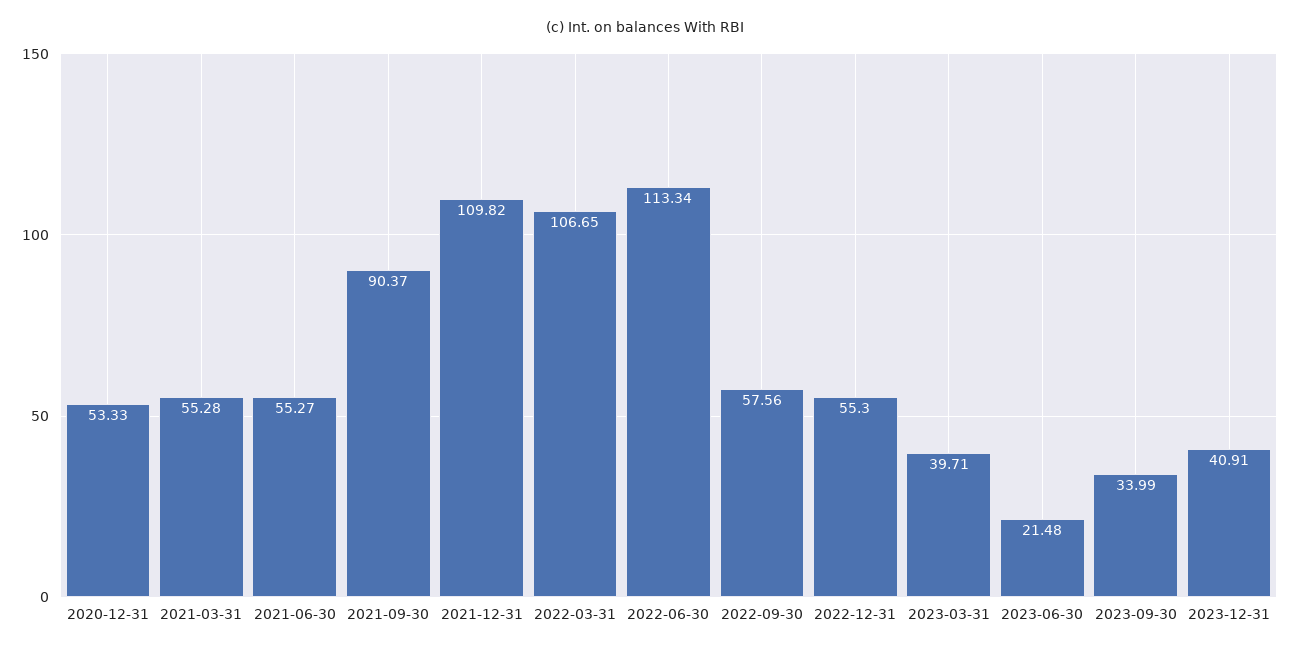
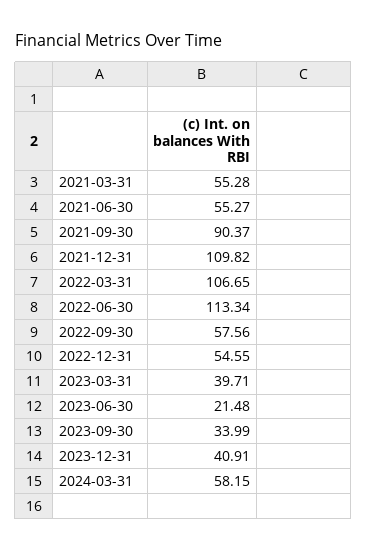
2020-12-31: 53.33 -> none
2022-12-31: 55.3 -> 54.55
2024-03-31: none -> 58.15

